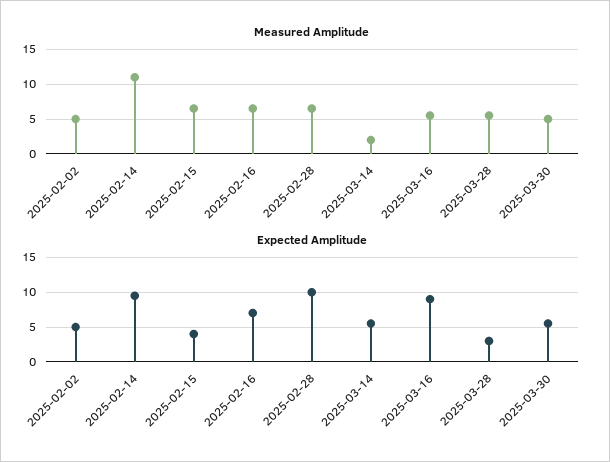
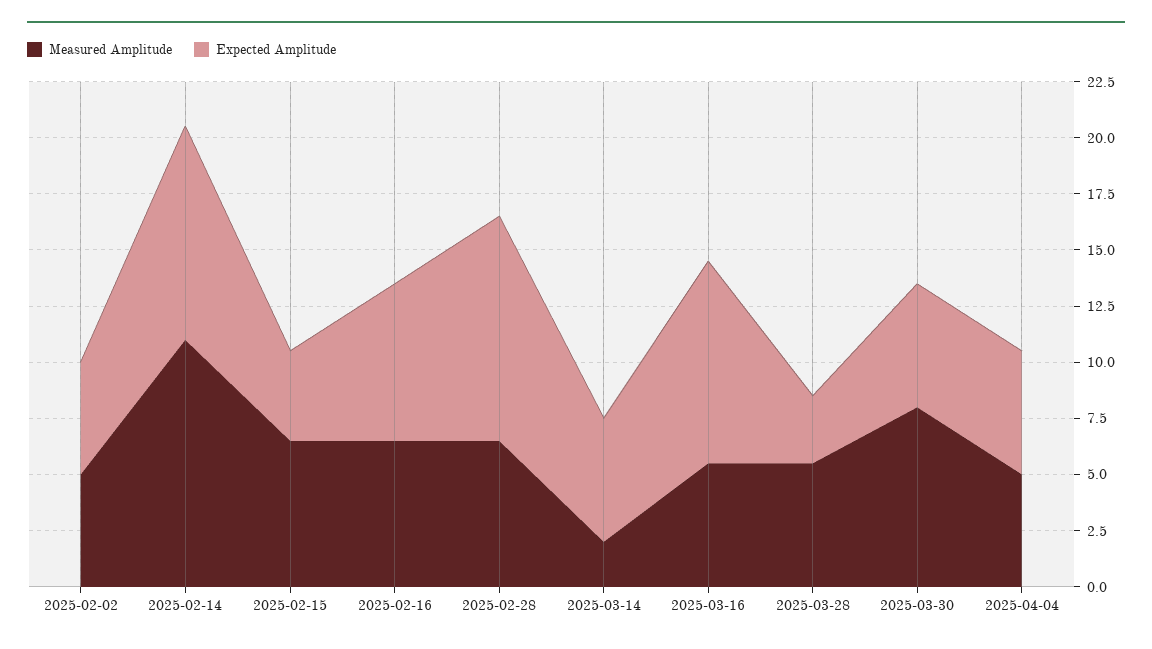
Measured Amplitude, 2025-03-30: 5 -> 8
Measured Amplitude, 2025-04-04: none -> 5
Expected Amplitude, 2025-04-04: none -> 5.5

